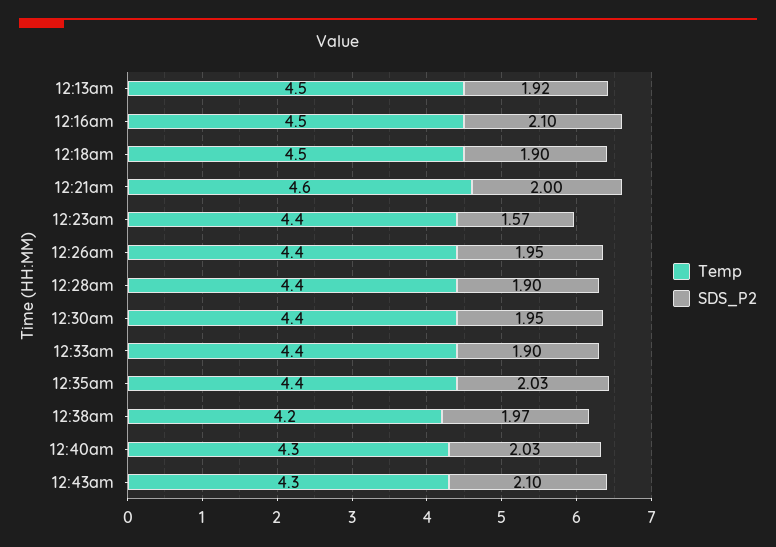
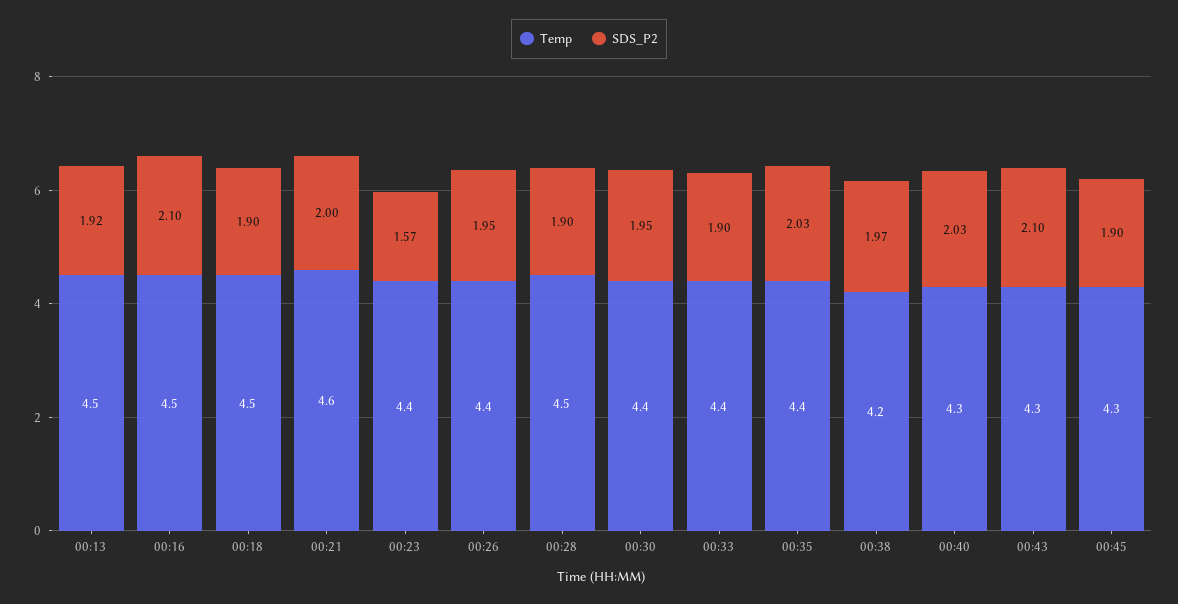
Temp, 12:28am: 4.4 -> 4.5
Temp, 00:45: none -> 4.3
SDS_P2, 00:45: none -> 1.9

